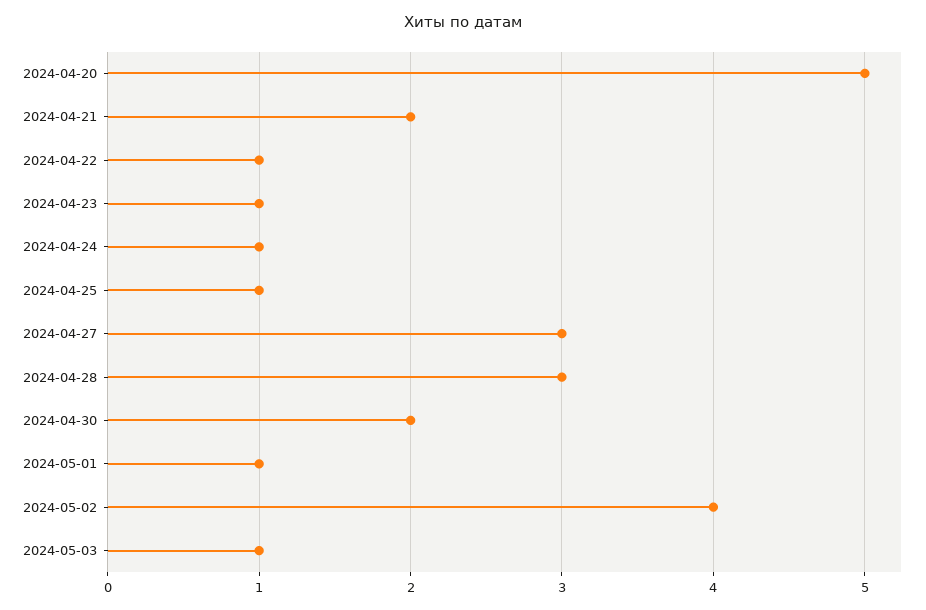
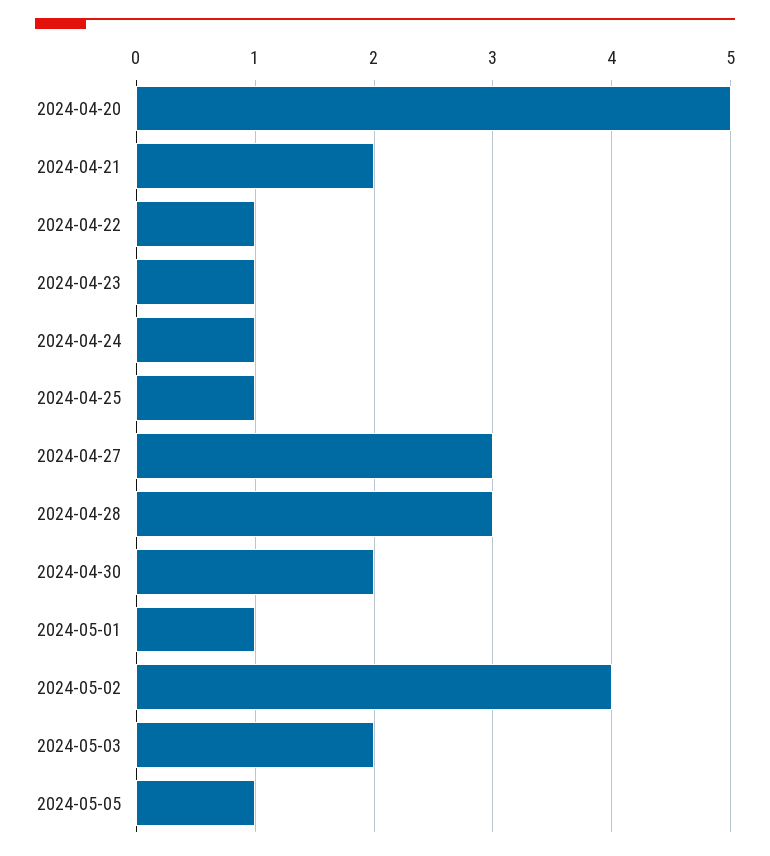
2024-05-03: 1 -> 2
2024-05-05: none -> 1

